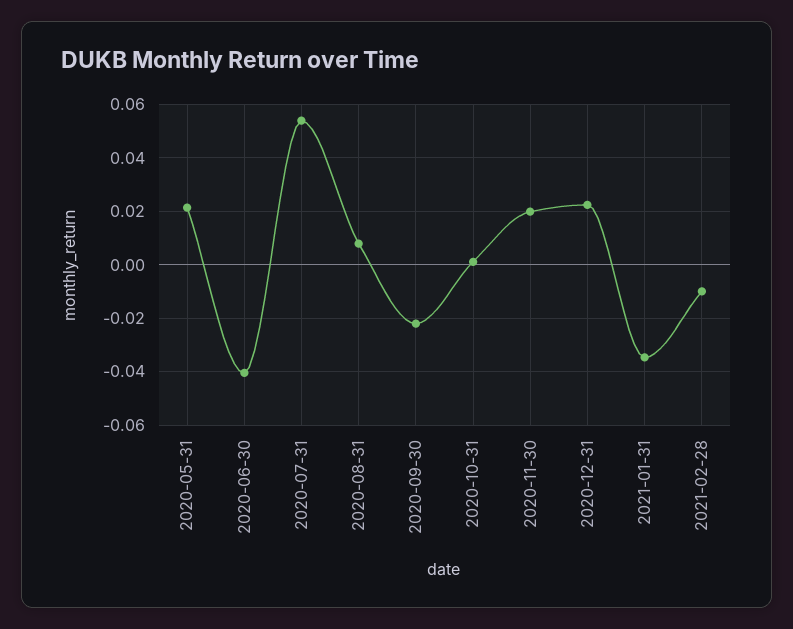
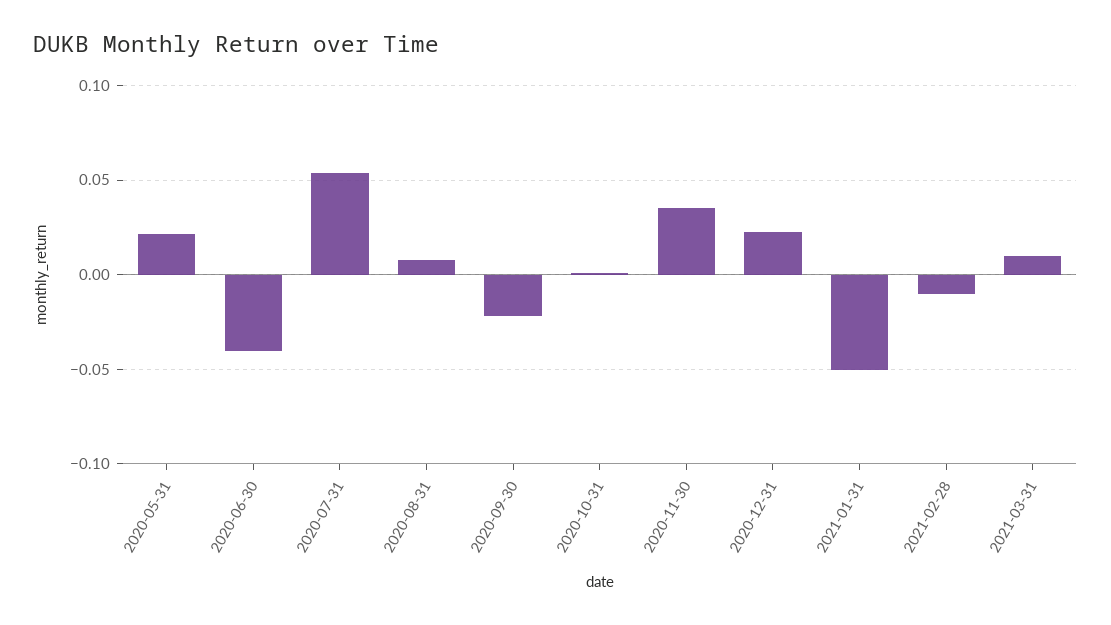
2020-11-30: 0.02 -> 0.035
2021-01-31: -0.035 -> -0.05
2021-03-31: none -> 0.01

